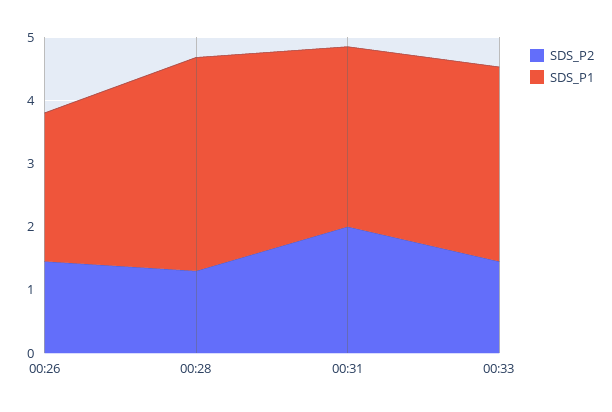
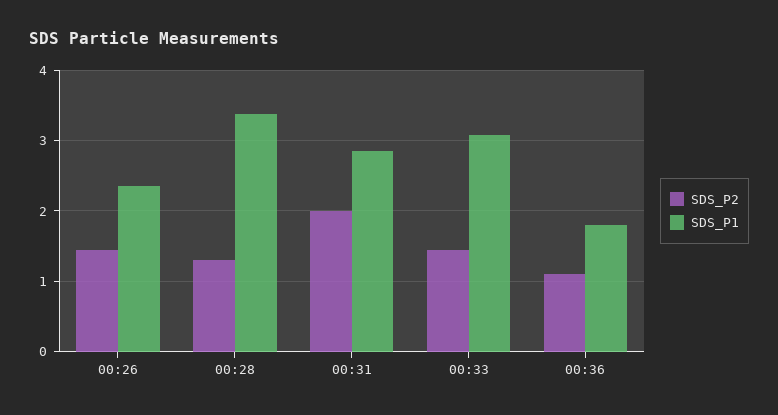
SDS_P2, 00:36: none -> 1.1
SDS_P1, 00:36: none -> 1.8

